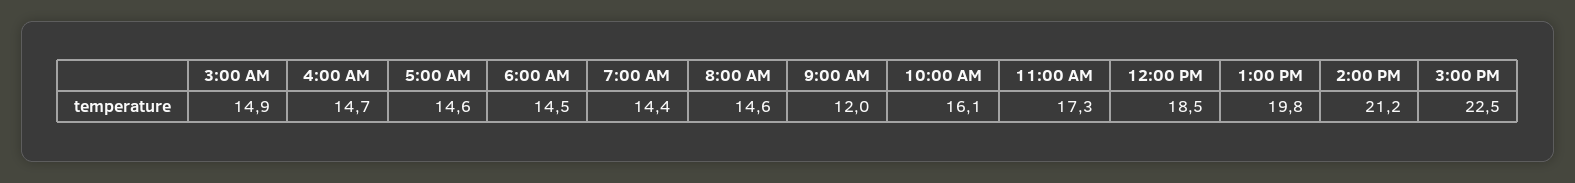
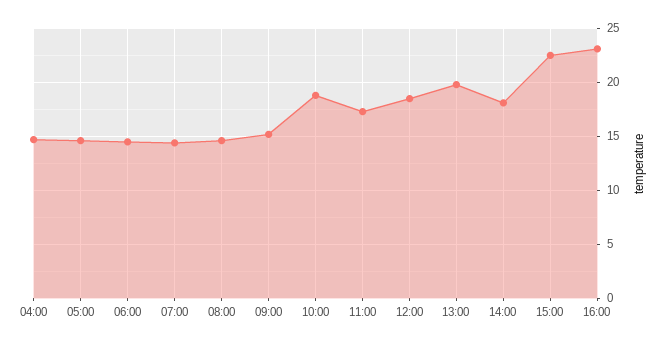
3:00 AM: 14.9 -> none
9:00 AM: 12 -> 15
10:00 AM: 16.1 -> 19
2:00 PM: 21.2 -> 18
16:00: none -> 23

